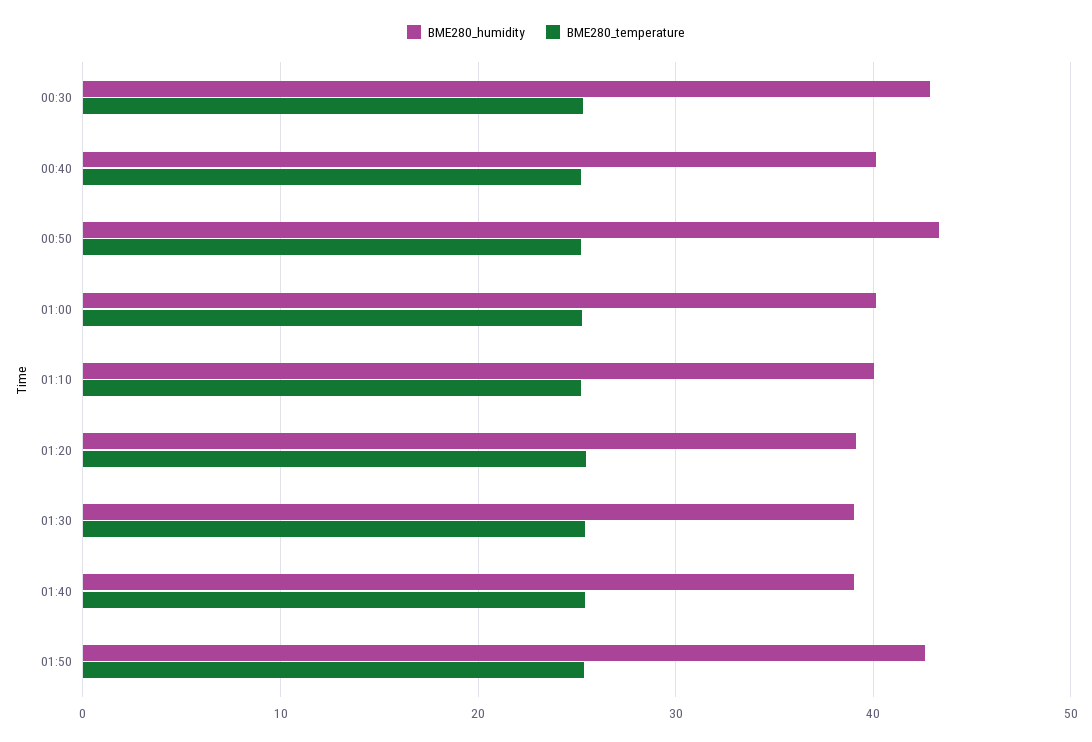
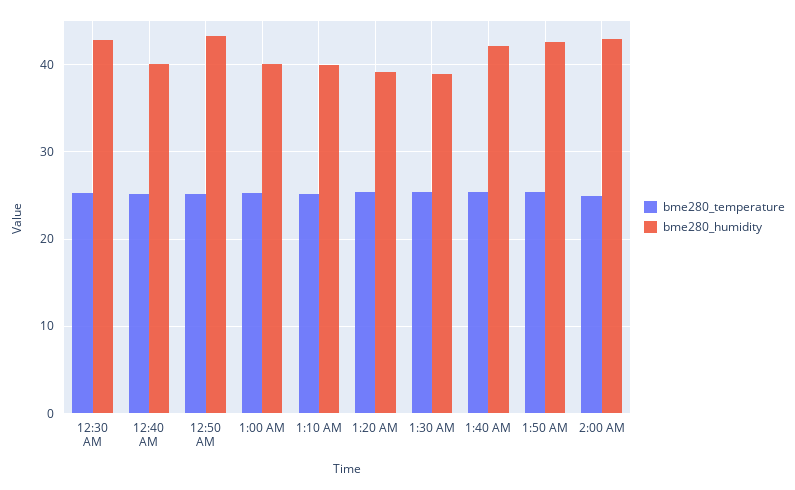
BME280_humidity, 01:40: 39 -> 42
BME280_temperature, 2:00 AM: none -> 25
BME280_humidity, 2:00 AM: none -> 43

